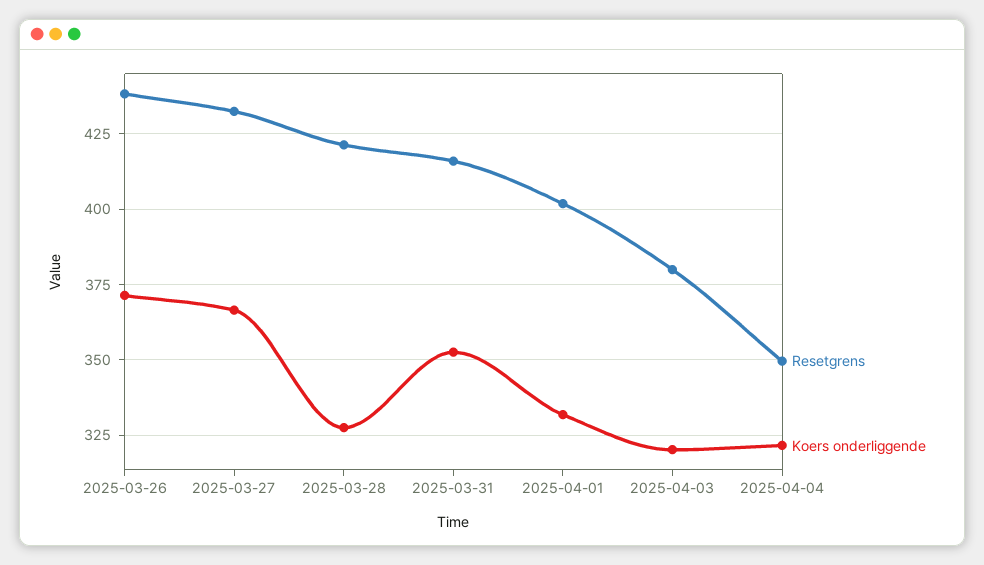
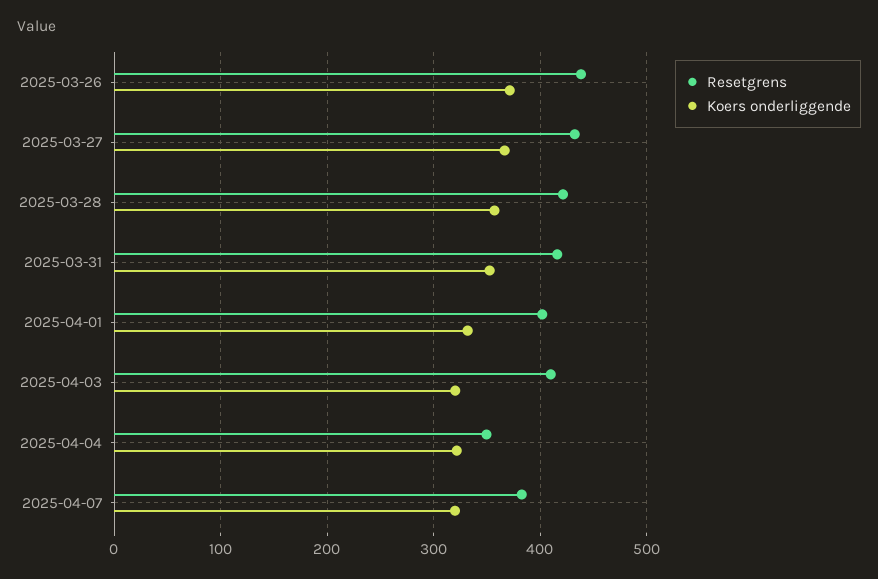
Koers onderliggende, 2025-03-28: 327.5 -> 360
Resetgrens, 2025-04-03: 380 -> 410
Resetgrens, 2025-04-07: none -> 380
Koers onderliggende, 2025-04-07: none -> 320

